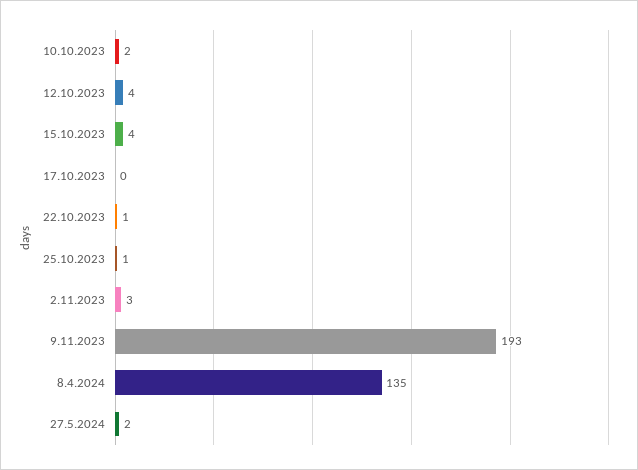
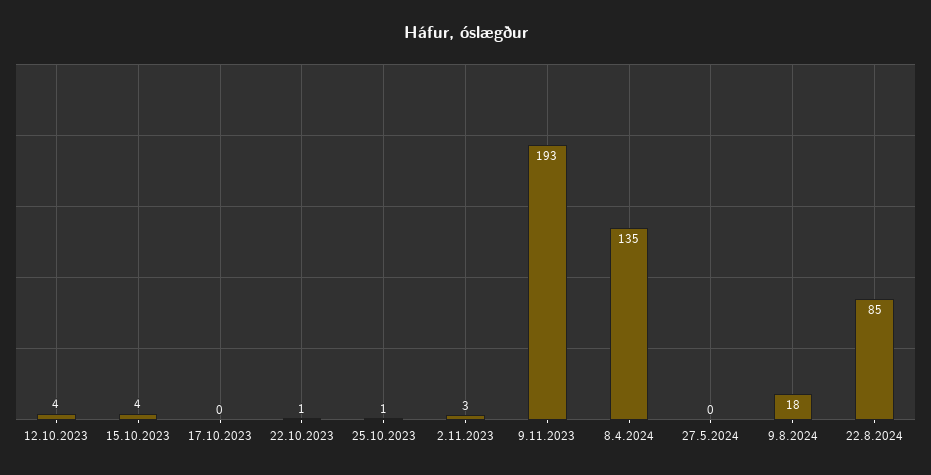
10.10.2023: 2 -> none
27.5.2024: 2 -> 0
9.8.2024: none -> 18
22.8.2024: none -> 85

